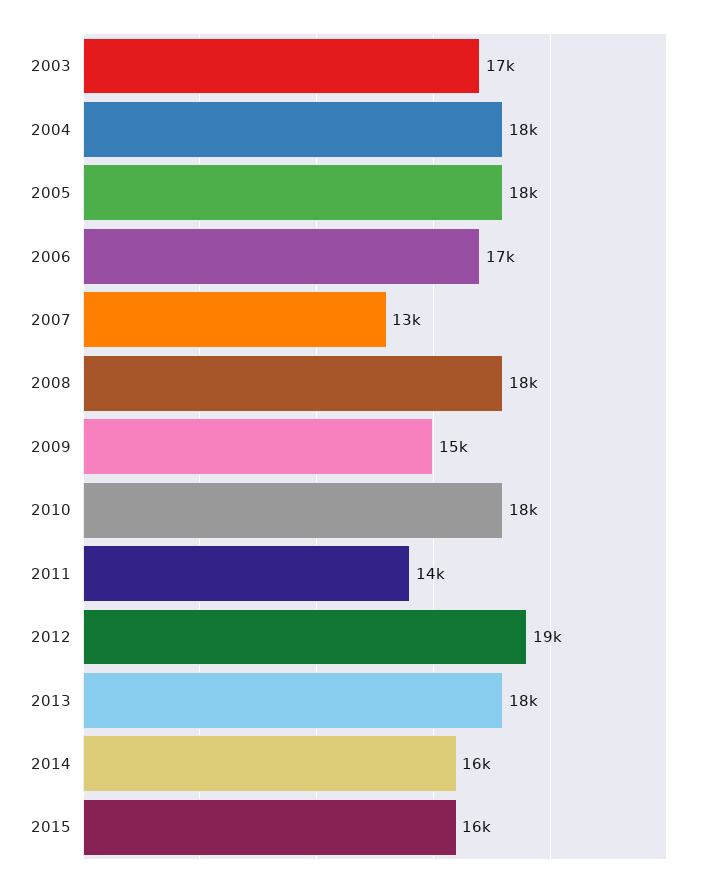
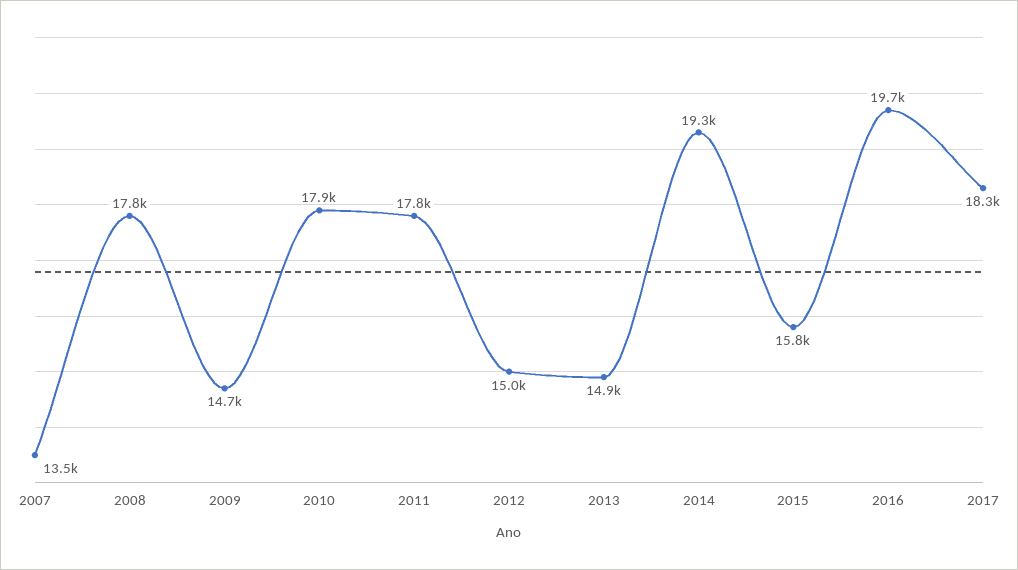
2003: 17000 -> none
2004: 18000 -> none
2005: 18000 -> none
2006: 17000 -> none
2011: 14000 -> 17800
2012: 19000 -> 15000
2013: 18000 -> 14900
2014: 16000 -> 19300
2016: none -> 19700
2017: none -> 18300

